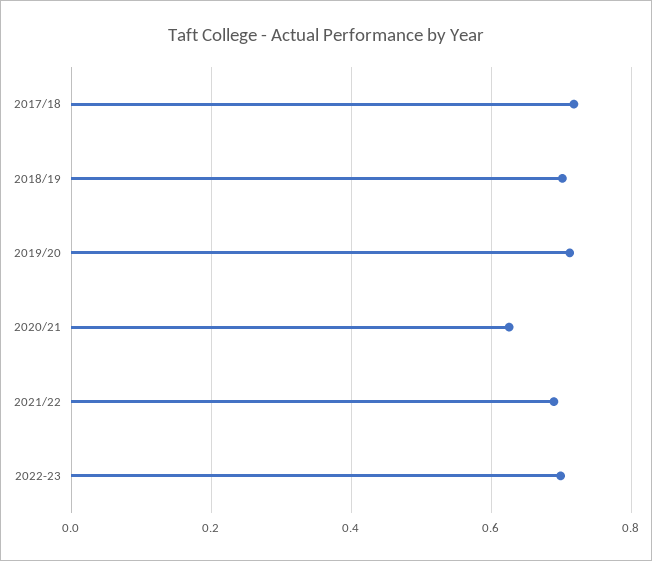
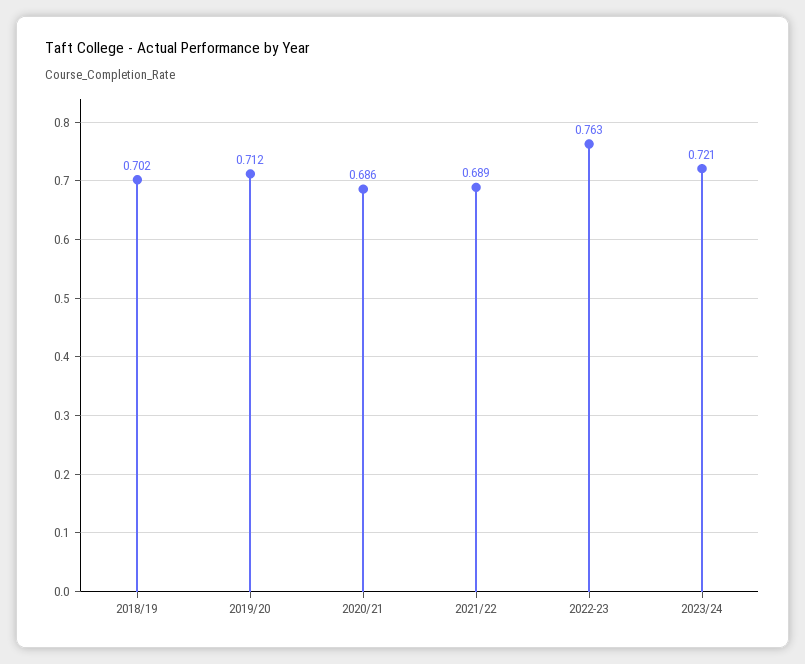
2017/18: 0.72 -> none
2020/21: 0.62 -> 0.686
2022-23: 0.7 -> 0.763
2023/24: none -> 0.721

